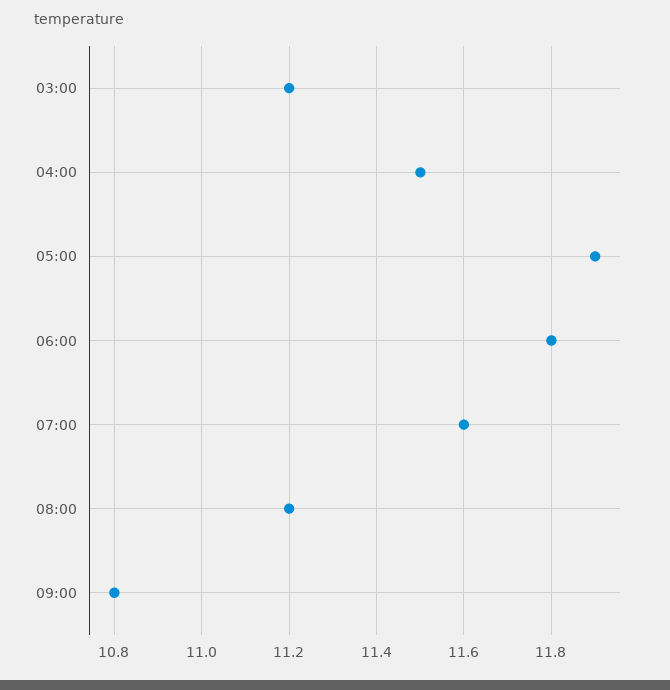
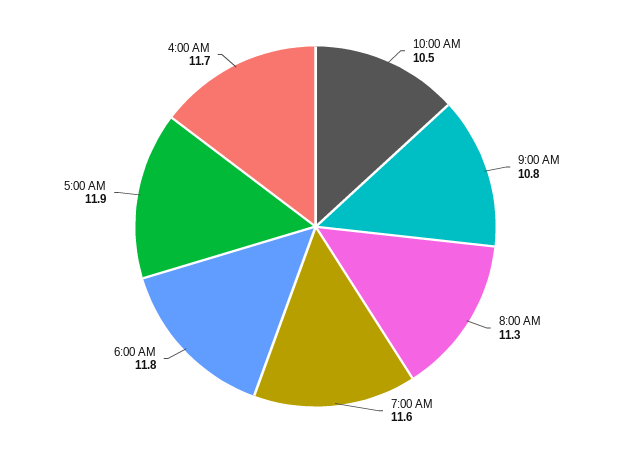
03:00: 11.2 -> none
04:00: 11.5 -> 11.7
08:00: 11.2 -> 11.3
10:00 AM: none -> 10.5

